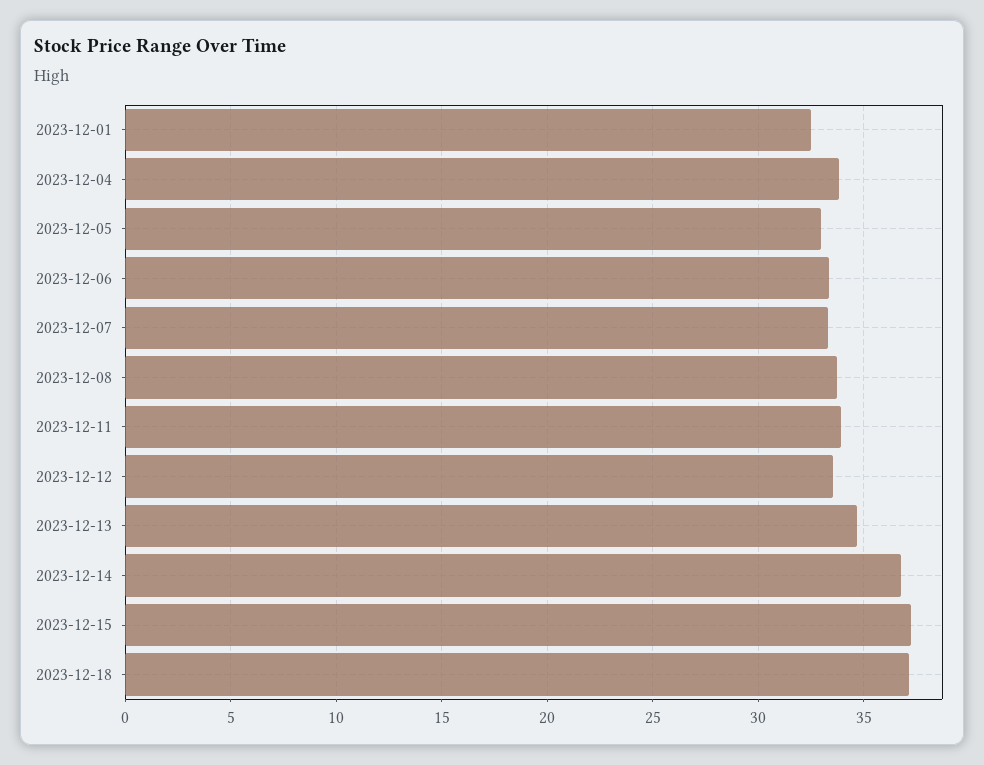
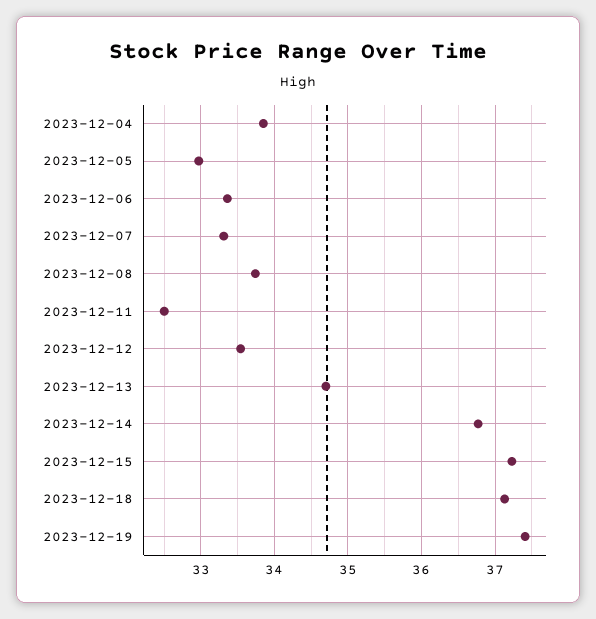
2023-12-01: 32.5 -> none
2023-12-11: 34 -> 32.5
2023-12-19: none -> 37.4

